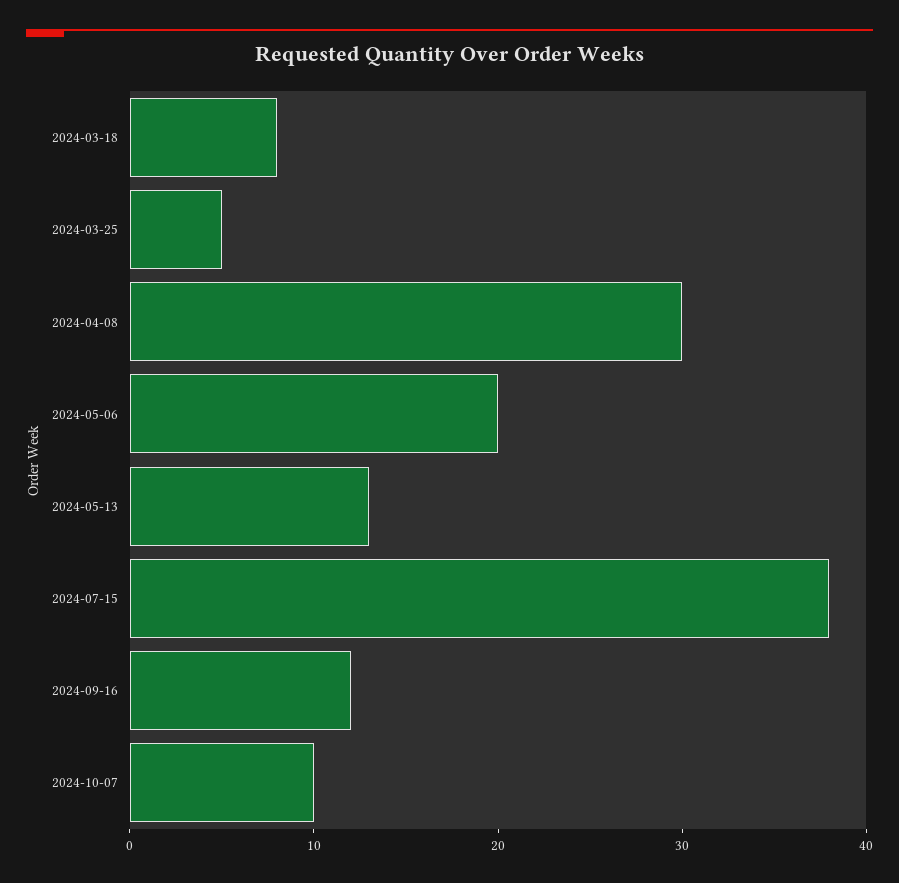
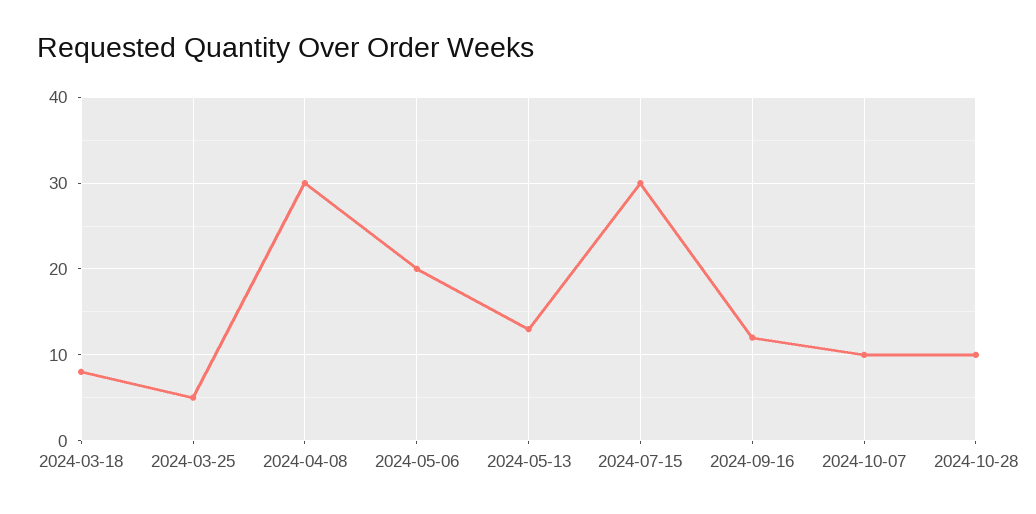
2024-07-15: 38 -> 30
2024-10-28: none -> 10

